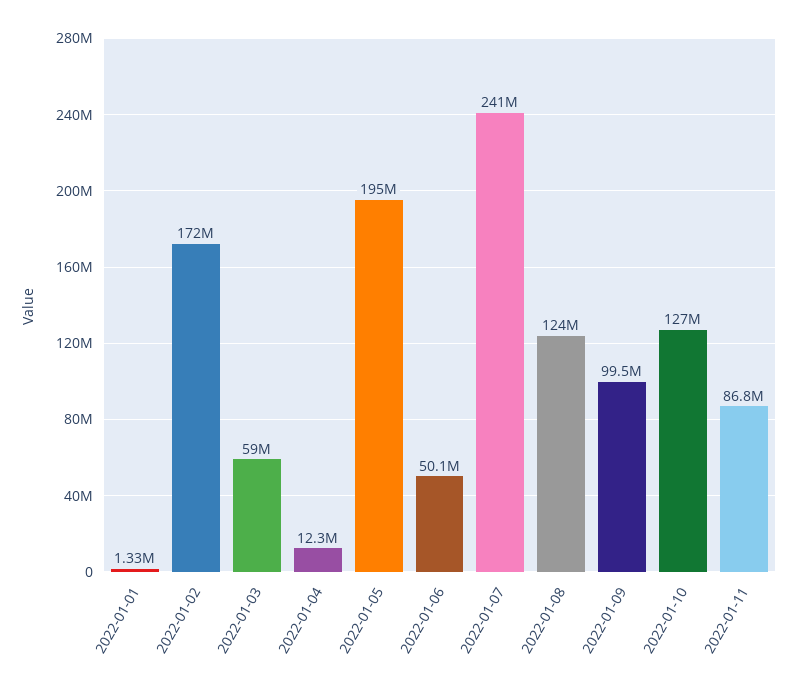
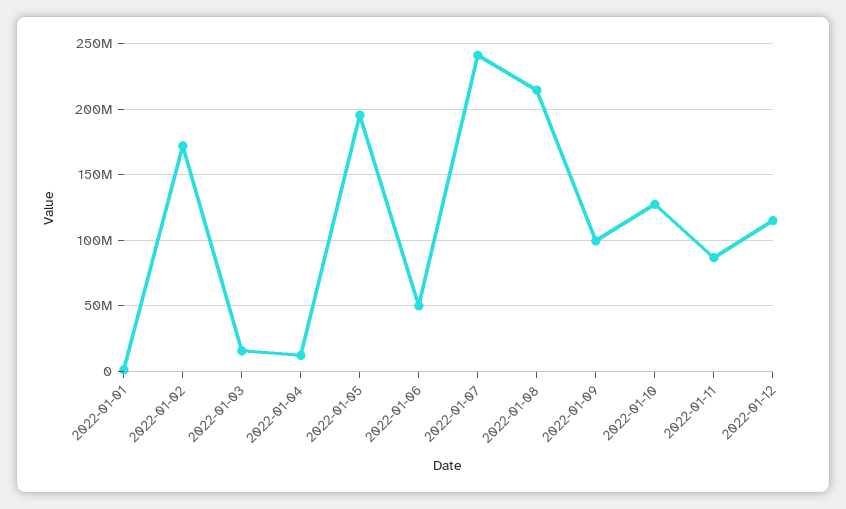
2022-01-03: 59000000 -> 15000000
2022-01-08: 124000000 -> 215000000
2022-01-12: none -> 115000000

